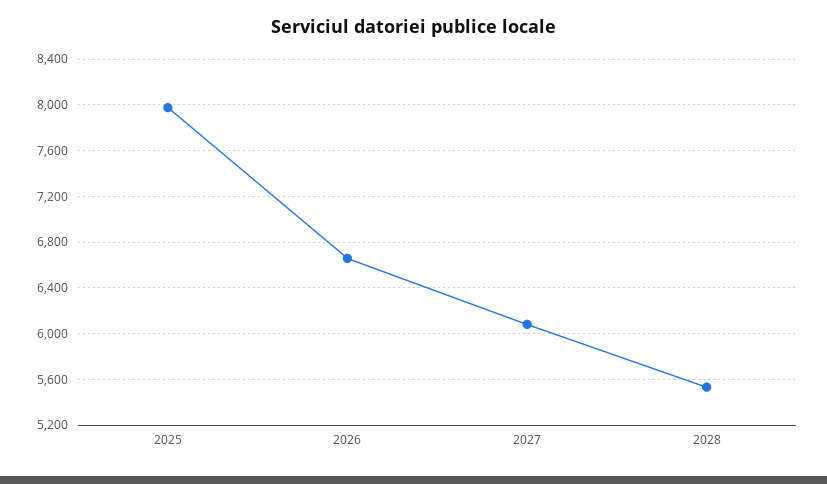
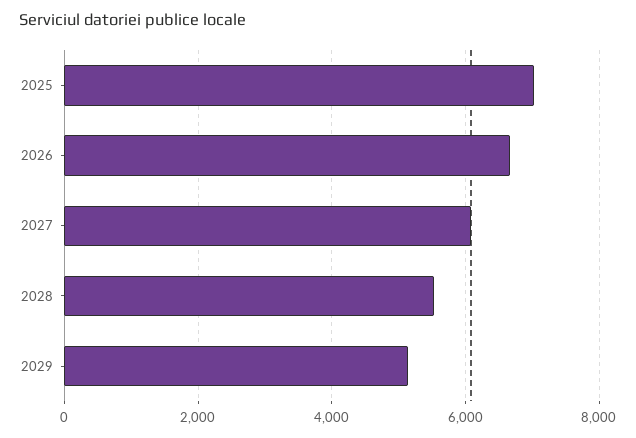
2025: 8000 -> 7000
2029: none -> 5200

